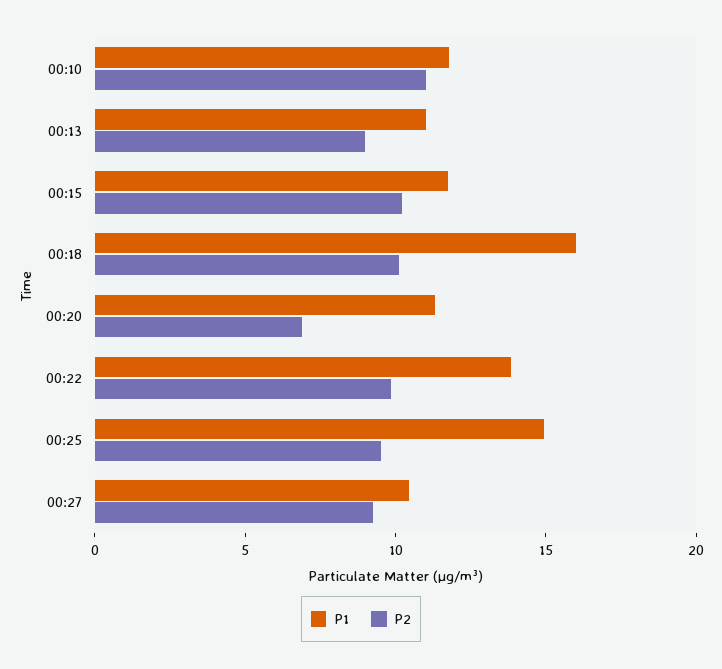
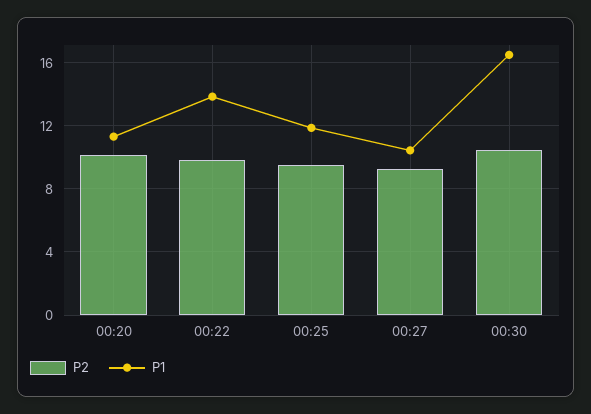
P1, 00:10: 12 -> none
P2, 00:10: 11 -> none
P1, 00:13: 11 -> none
P2, 00:13: 9 -> none
P1, 00:15: 12 -> none
P2, 00:15: 10 -> none
P1, 00:18: 16 -> none
P2, 00:18: 10 -> none
P2, 00:20: 7 -> 10
P1, 00:25: 15 -> 12
P2, 00:30: none -> 10.5
P1, 00:30: none -> 16.5

